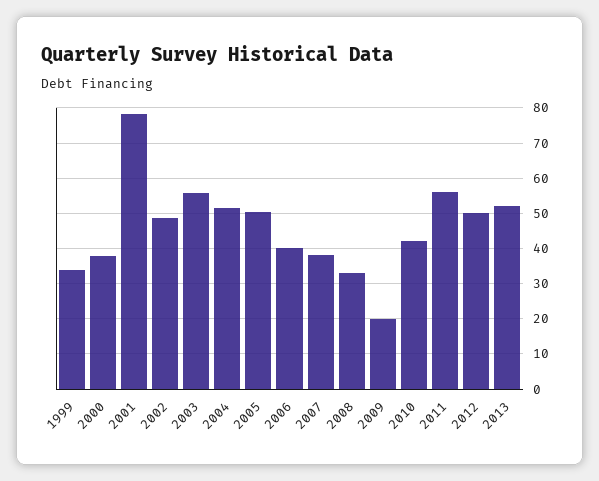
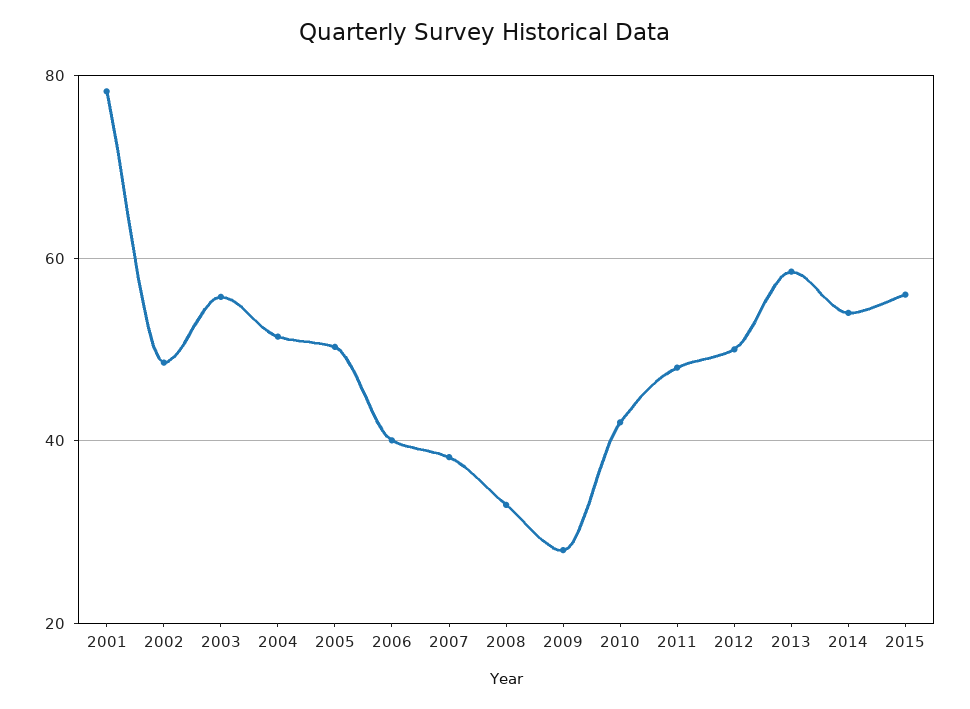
1999: 34 -> none
2000: 38 -> none
2009: 20 -> 28
2011: 56 -> 48
2013: 52 -> 58
2014: none -> 54
2015: none -> 56

